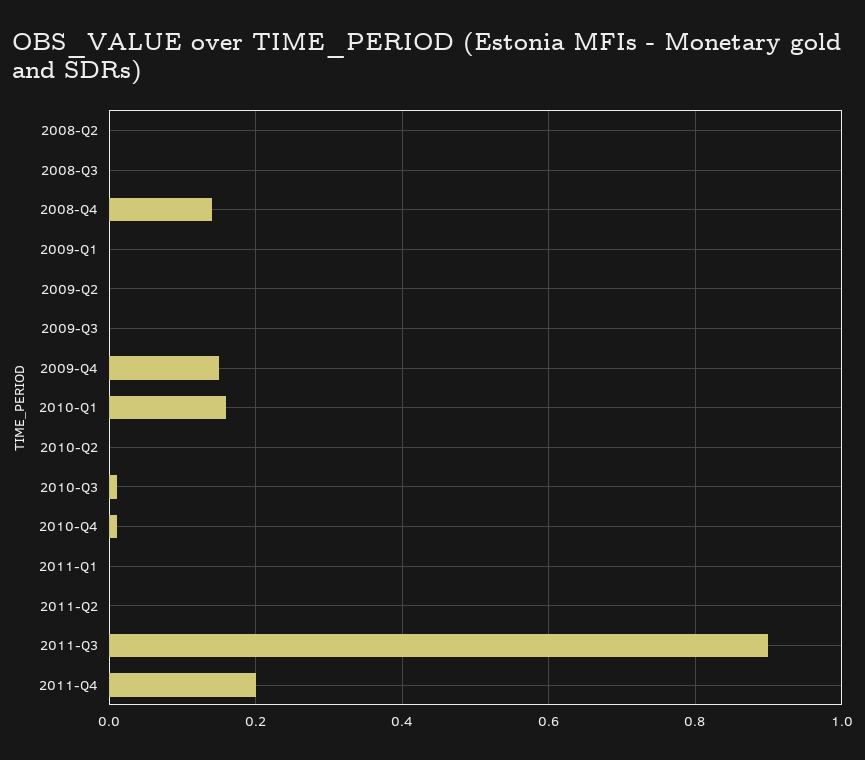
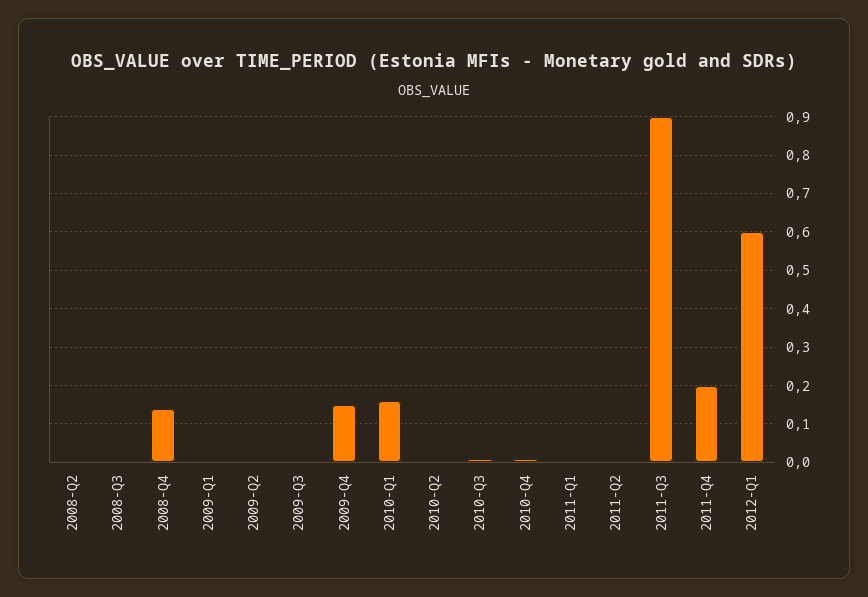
2012-Q1: none -> 0.6

